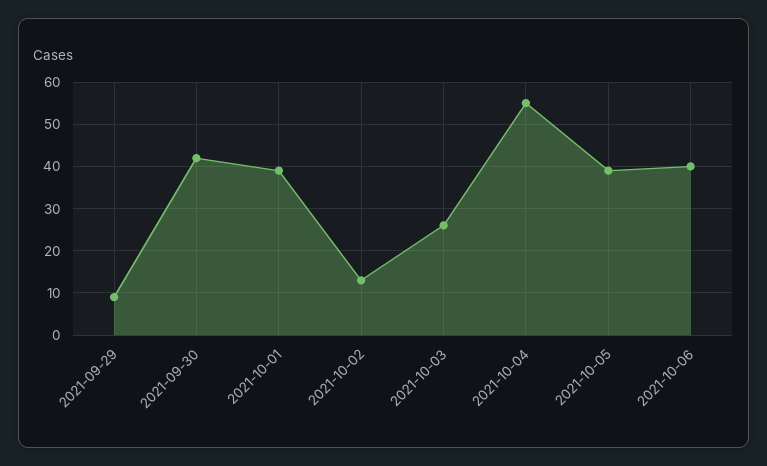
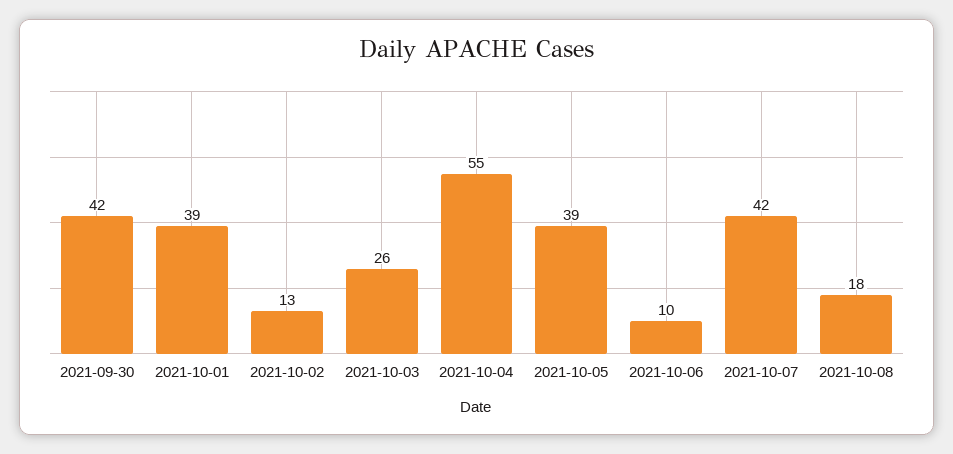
2021-09-29: 10 -> none
2021-10-06: 40 -> 10
2021-10-07: none -> 42
2021-10-08: none -> 18

